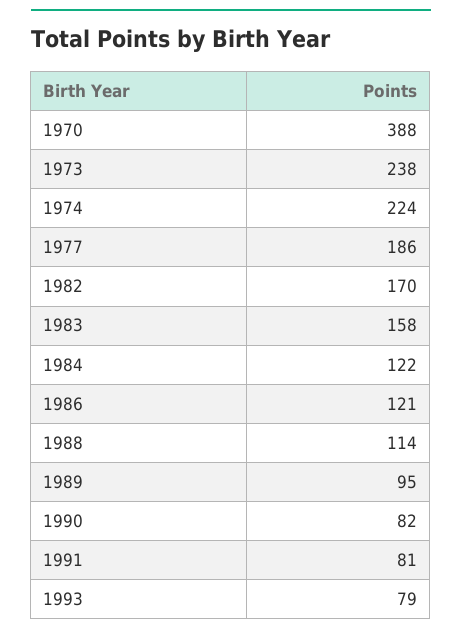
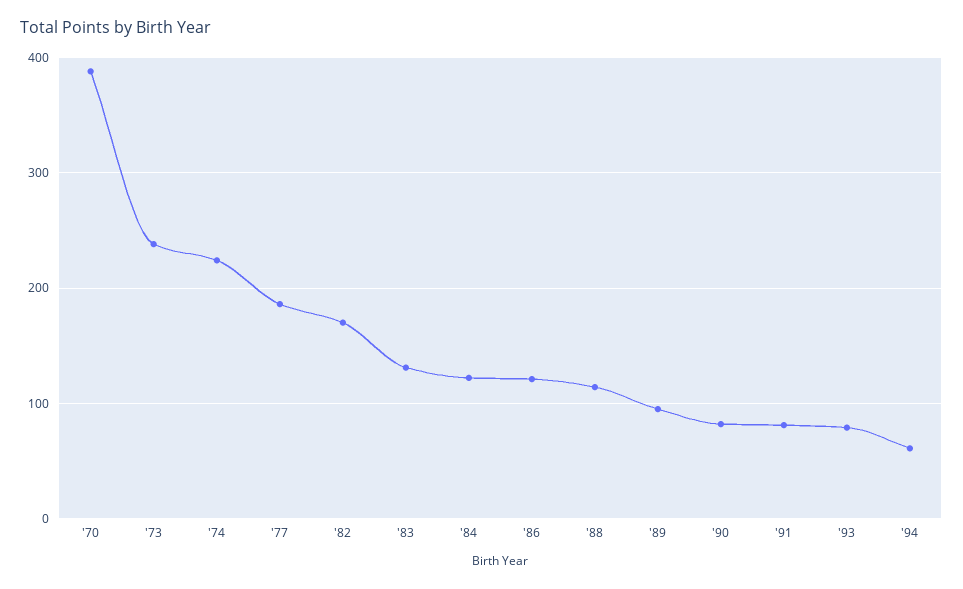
1983: 158 -> 130
'94: none -> 60

